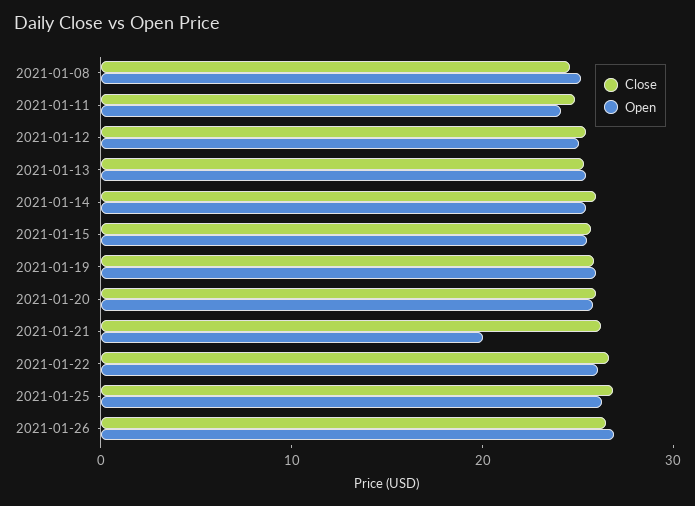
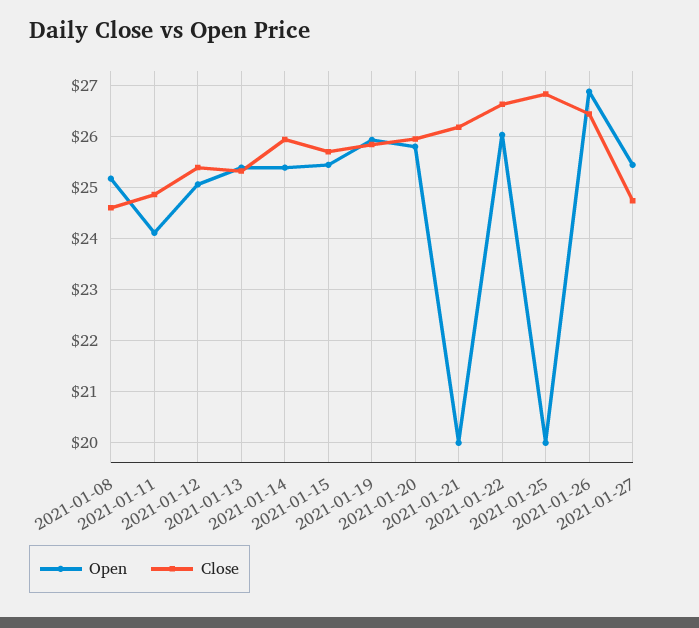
Open, 2021-01-25: 26 -> 20
Open, 2021-01-27: none -> 25.4
Close, 2021-01-27: none -> 24.8

